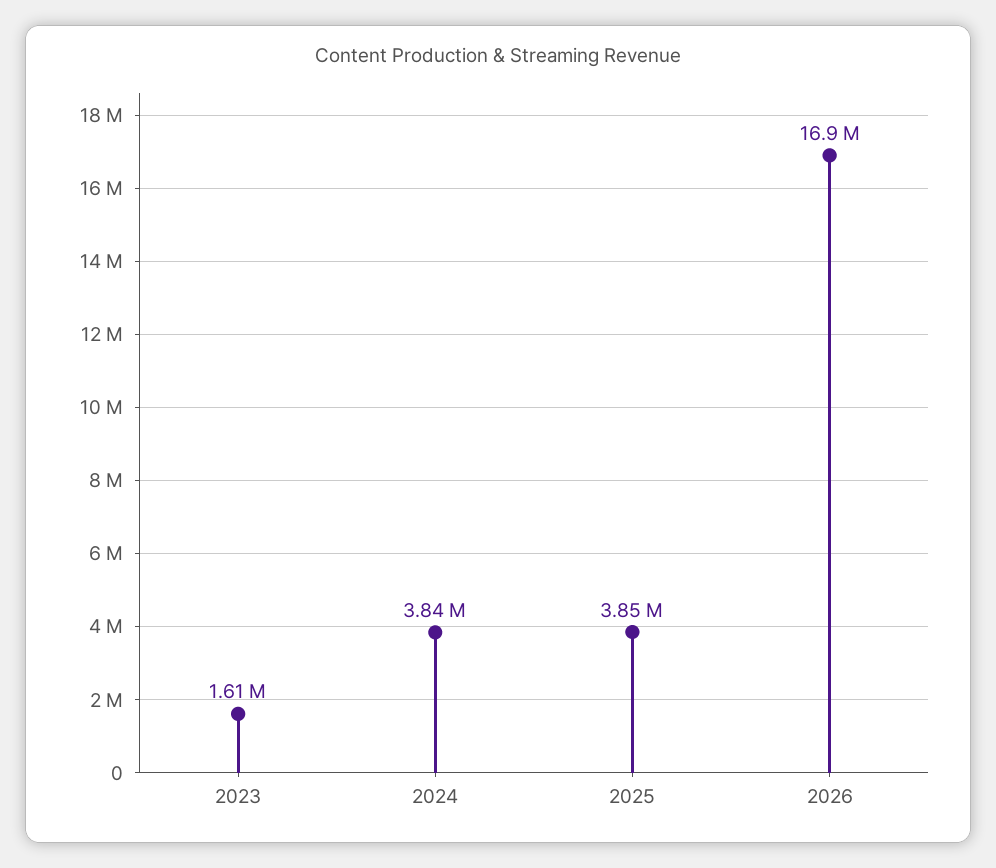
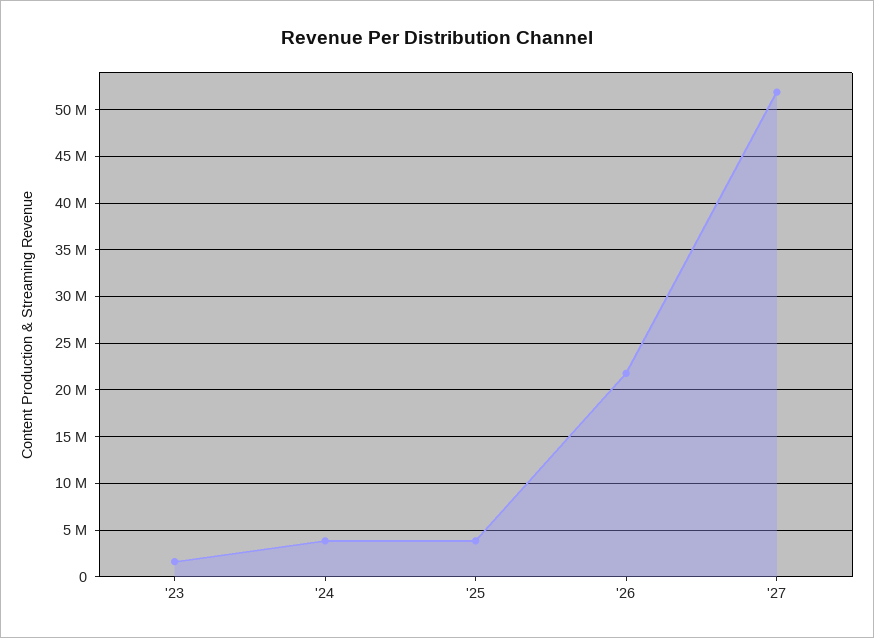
2026: 16900000 -> 22000000
'27: none -> 52000000

